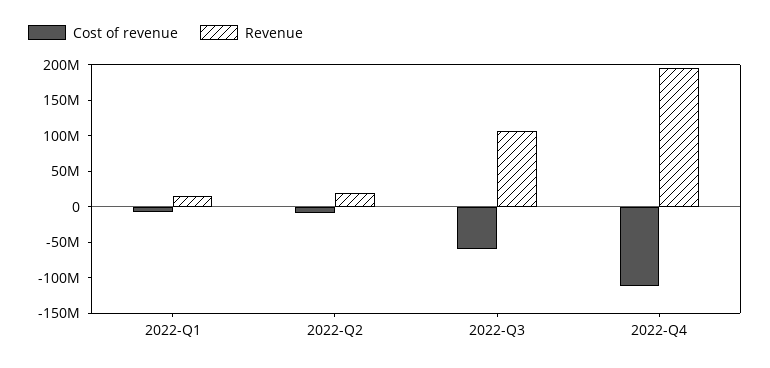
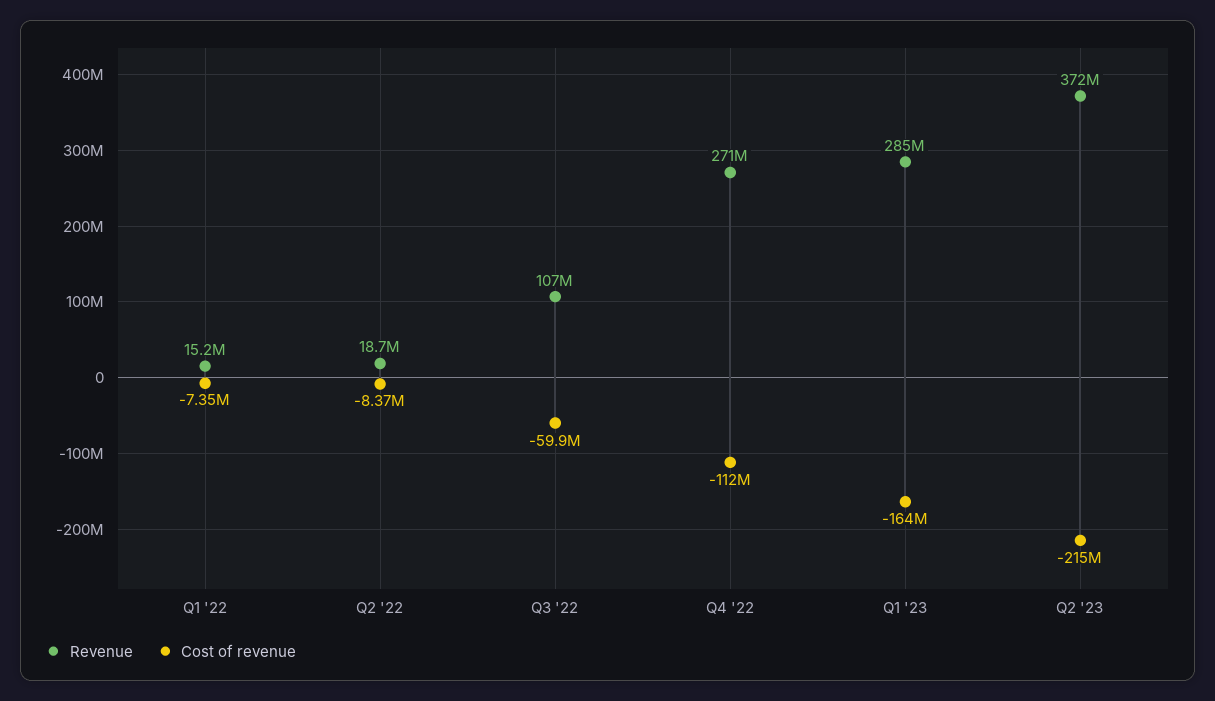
Revenue, 2022-Q4: 200000000 -> 271000000
Revenue, Q1 '23: none -> 285000000
Cost of revenue, Q1 '23: none -> -164000000
Revenue, Q2 '23: none -> 372000000
Cost of revenue, Q2 '23: none -> -215000000

